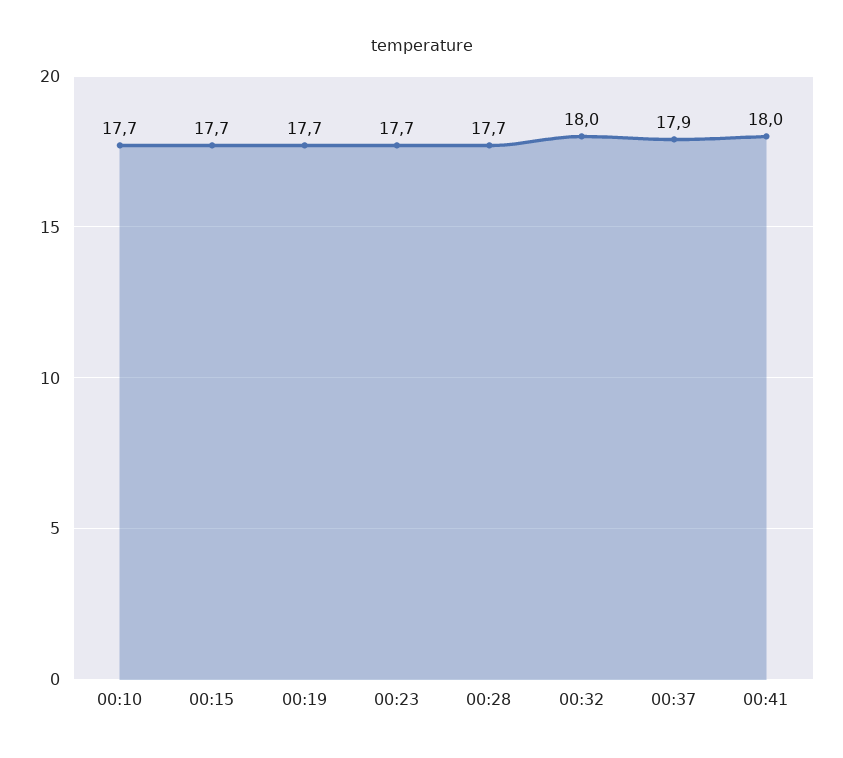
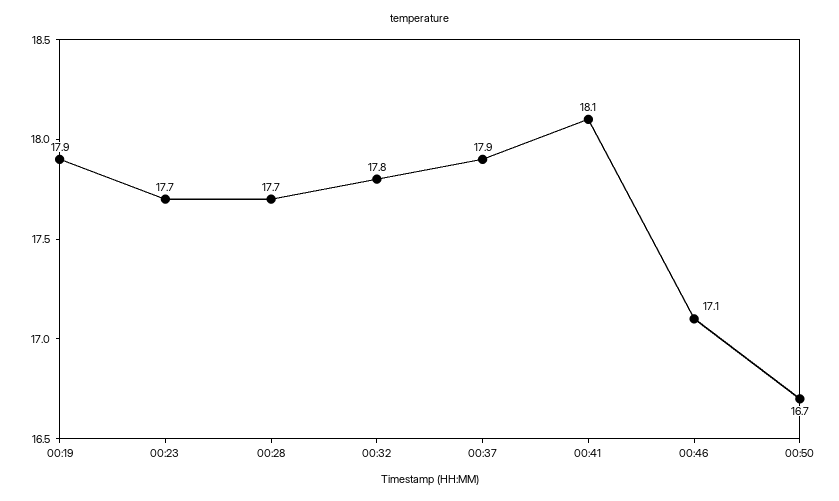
00:10: 17.7 -> none
00:15: 17.7 -> none
00:19: 17.7 -> 17.9
00:32: 18 -> 17.8
00:41: 18 -> 18.1
00:46: none -> 17.1
00:50: none -> 16.7

